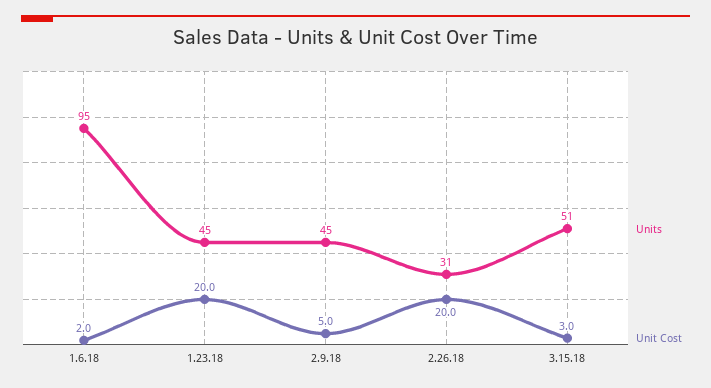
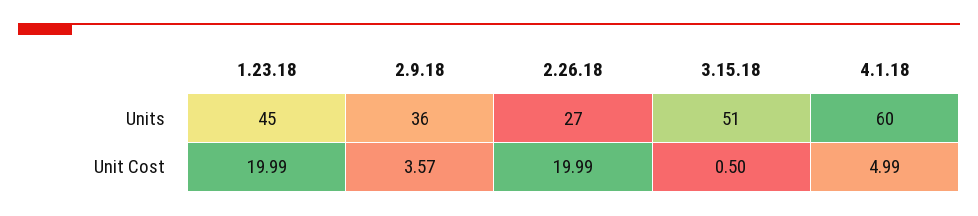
Units, 1.6.18: 95 -> none
Unit Cost, 1.6.18: 2 -> none
Units, 2.9.18: 45 -> 36
Unit Cost, 2.9.18: 5 -> 3.57
Units, 2.26.18: 31 -> 27
Unit Cost, 3.15.18: 3 -> 0.5
Units, 4.1.18: none -> 60
Unit Cost, 4.1.18: none -> 4.99

